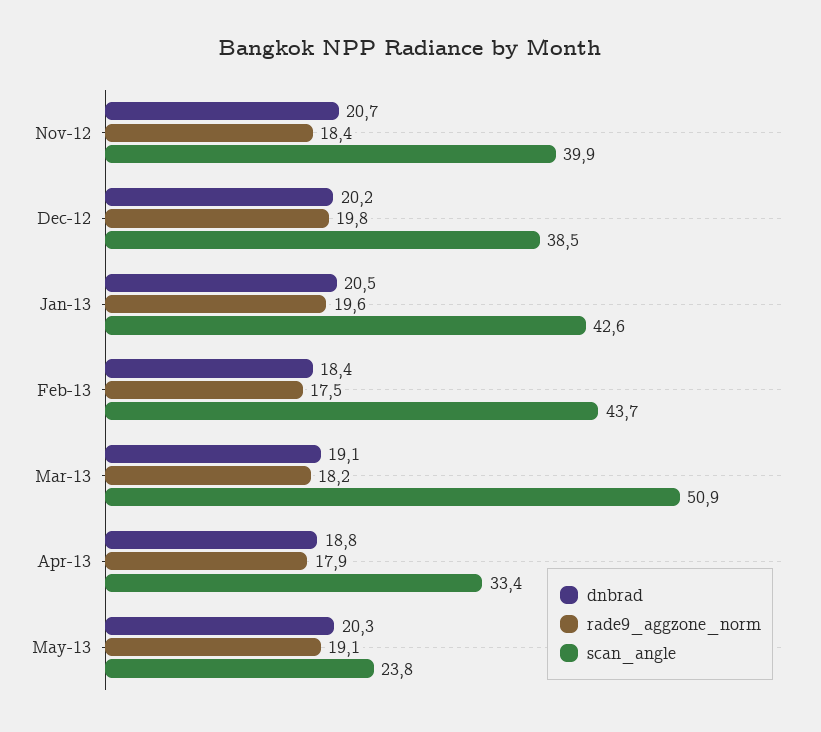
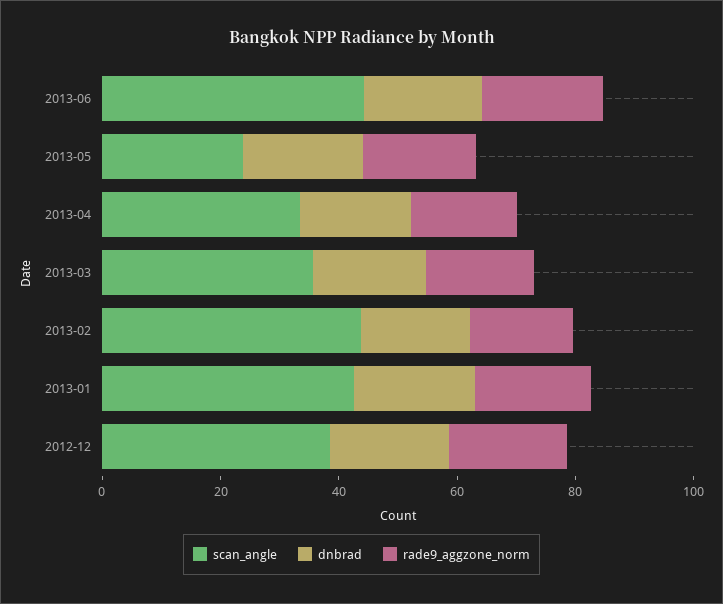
dnbrad, Nov-12: 20.7 -> none
rade9_aggzone_norm, Nov-12: 18.4 -> none
scan_angle, Nov-12: 39.9 -> none
scan_angle, Mar-13: 50.9 -> 35
scan_angle, 2013-06: none -> 45
dnbrad, 2013-06: none -> 20
rade9_aggzone_norm, 2013-06: none -> 20

